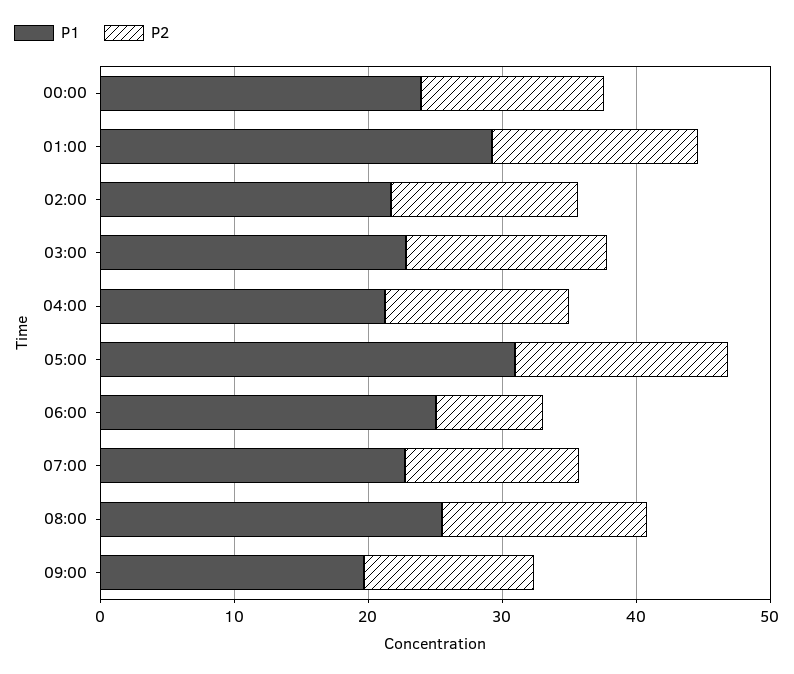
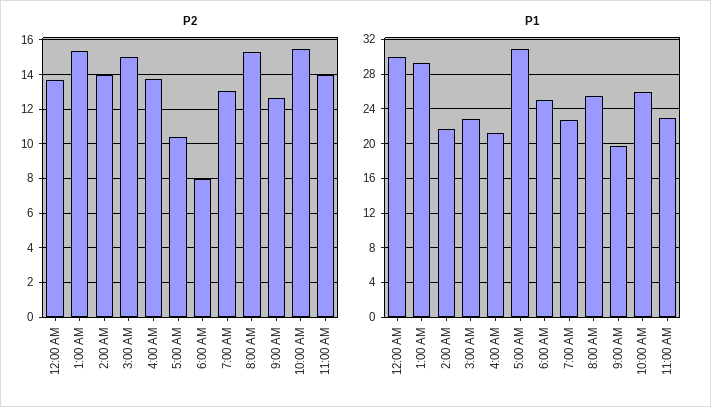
P1, 00:00: 24 -> 30
P2, 05:00: 16 -> 10.5
P2, 10:00 AM: none -> 15.5
P2, 11:00 AM: none -> 14
P1, 10:00 AM: none -> 26
P1, 11:00 AM: none -> 23

